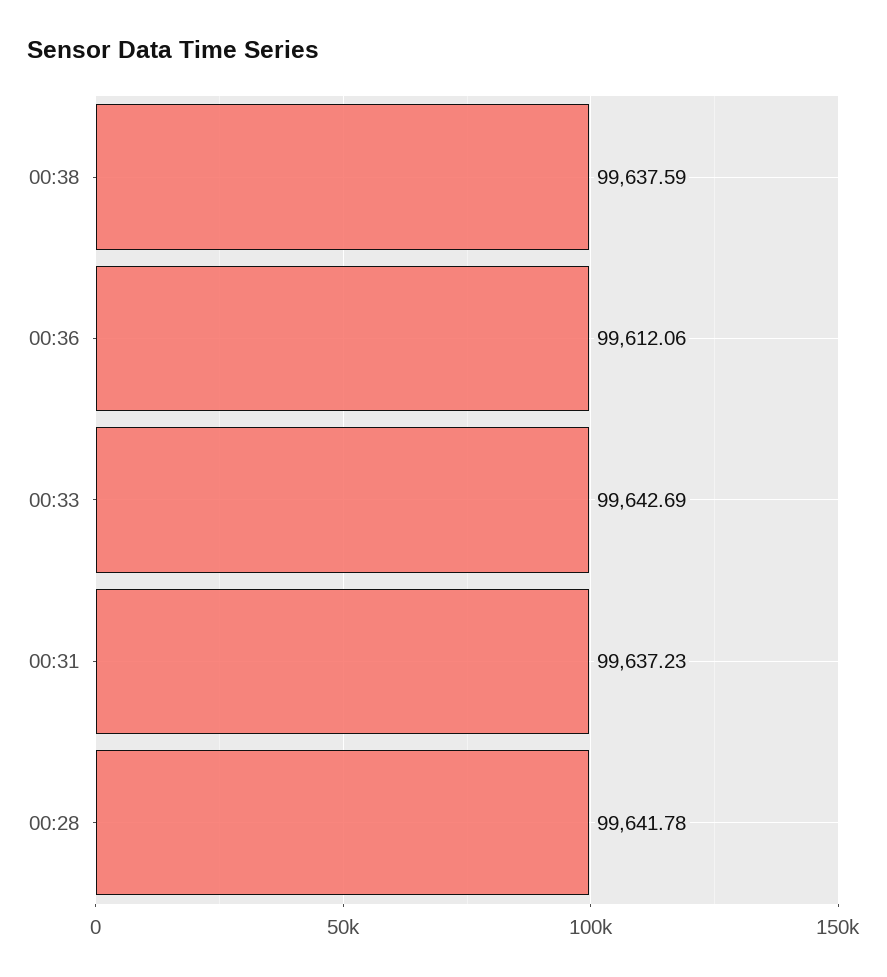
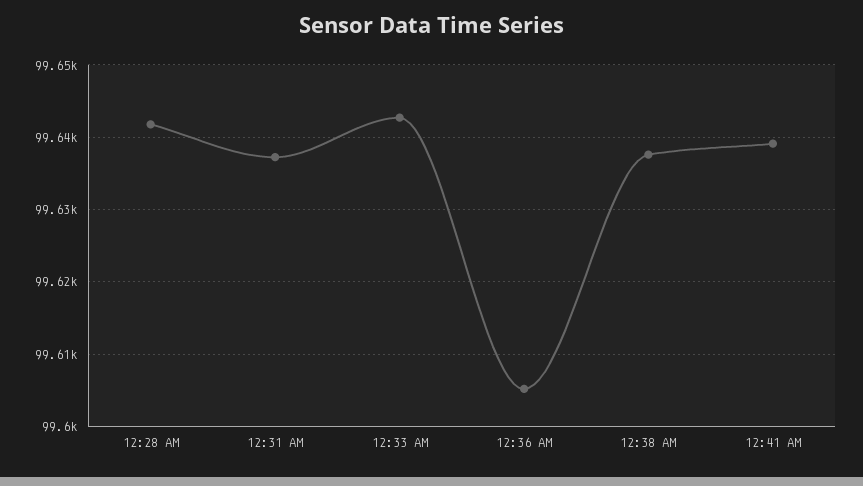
00:36: 99612.06 -> 99605
12:41 AM: none -> 99639

